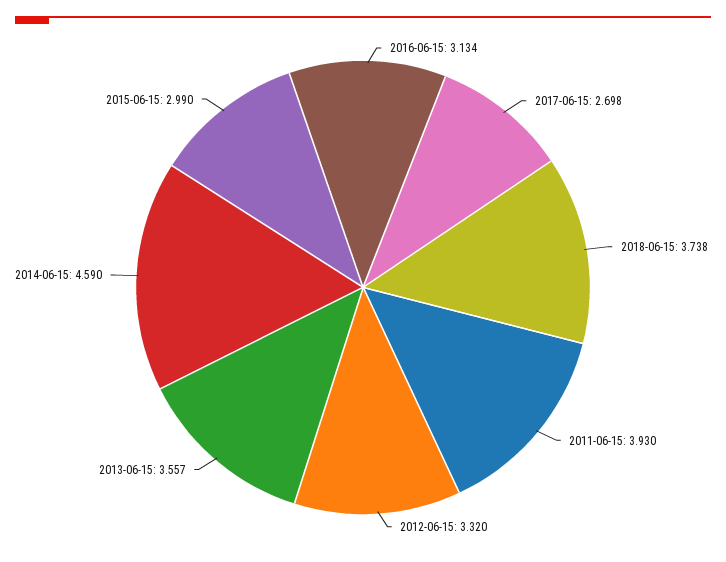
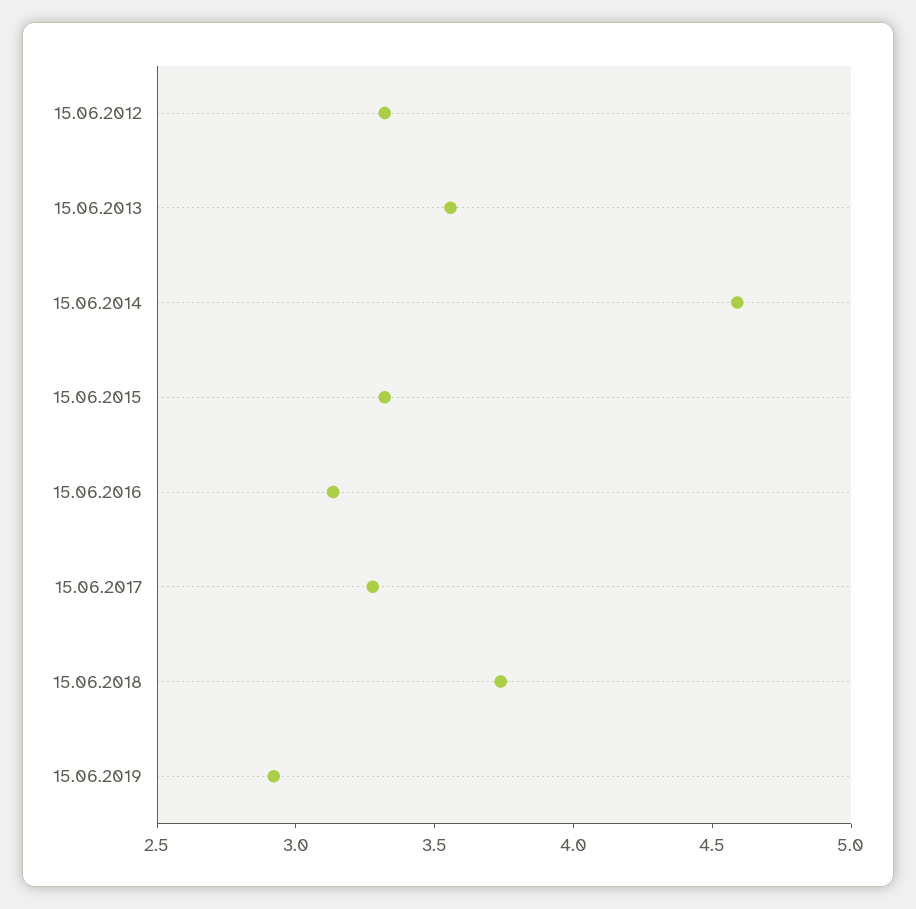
2017-06-15: 2.698 -> 3.3
2011-06-15: 3.93 -> none
2015-06-15: 2.99 -> 3.3
15.06.2019: none -> 2.9

